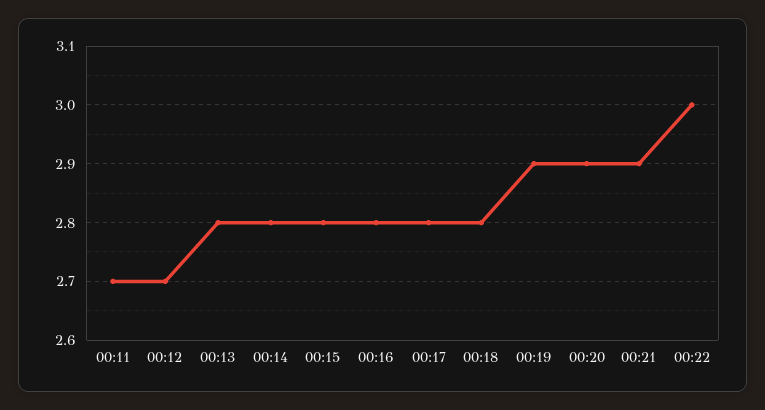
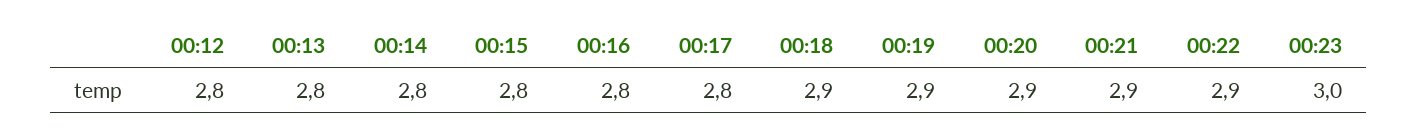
00:11: 2.7 -> none
00:12: 2.7 -> 2.8
00:18: 2.8 -> 2.9
00:22: 3 -> 2.9
00:23: none -> 3

